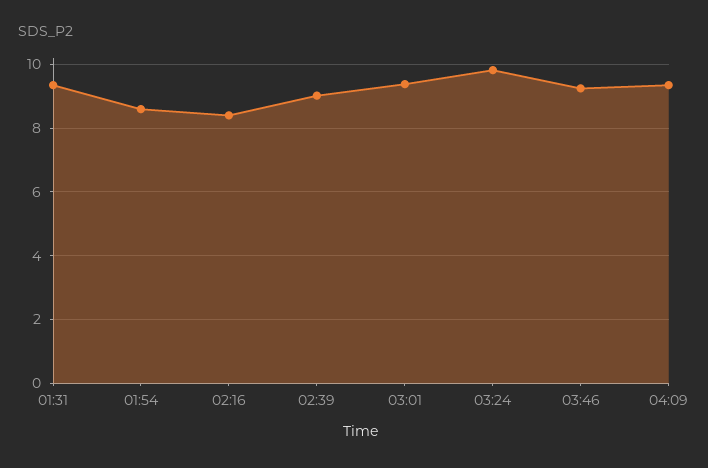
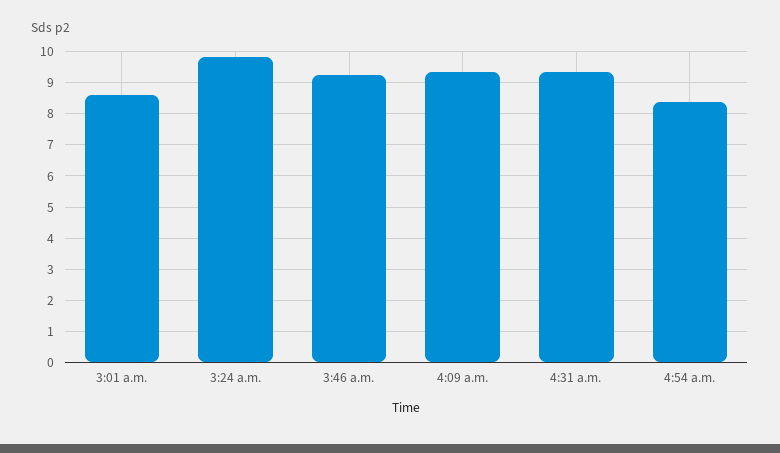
01:31: 9.4 -> none
01:54: 8.6 -> none
02:16: 8.4 -> none
02:39: 9 -> none
03:01: 9.4 -> 8.6
4:31 a.m.: none -> 9.4
4:54 a.m.: none -> 8.4

